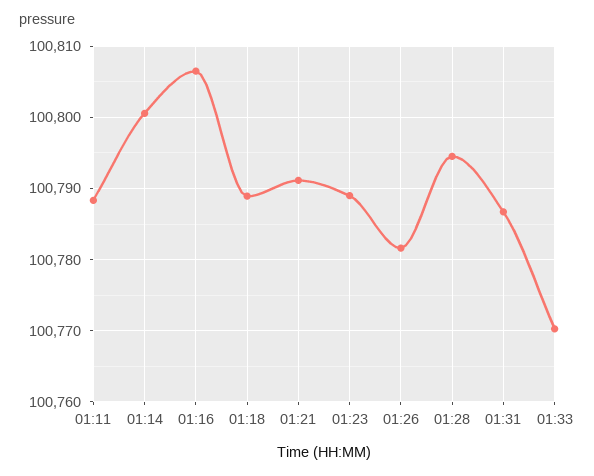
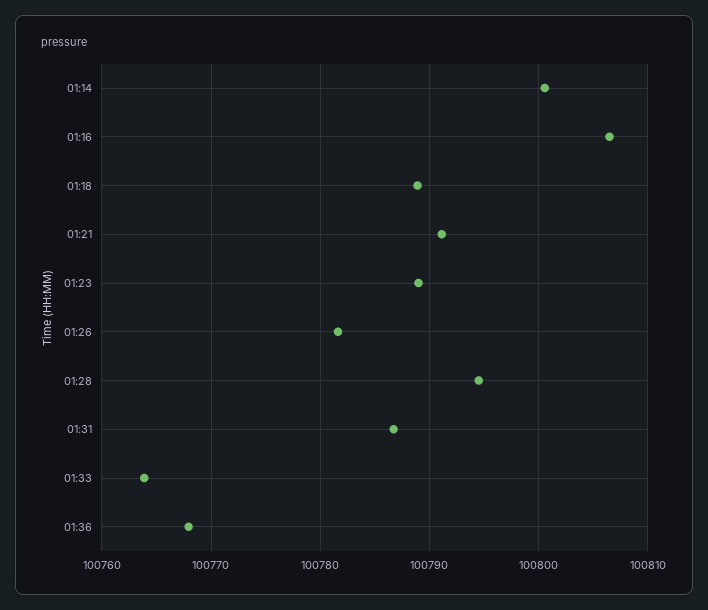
01:11: 100788 -> none
01:33: 100770 -> 100764
01:36: none -> 100768

